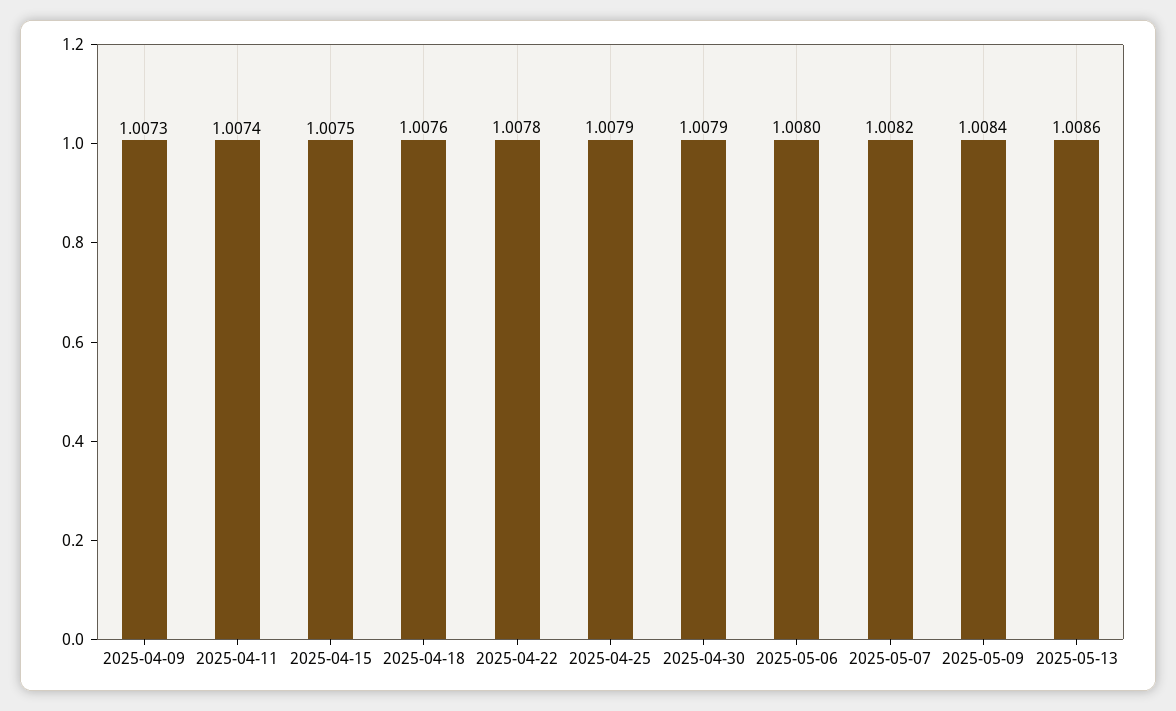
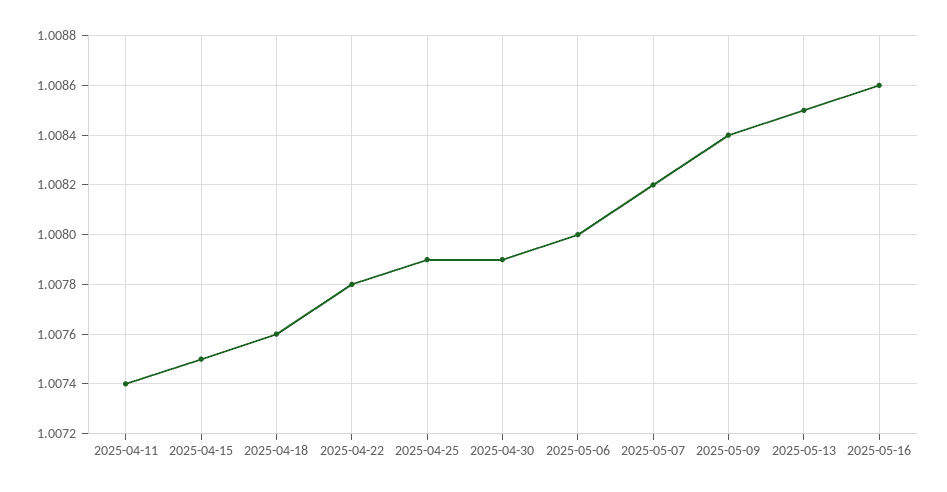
2025-04-09: 1.0073 -> none
2025-05-13: 1.0086 -> 1.0085
2025-05-16: none -> 1.0086

